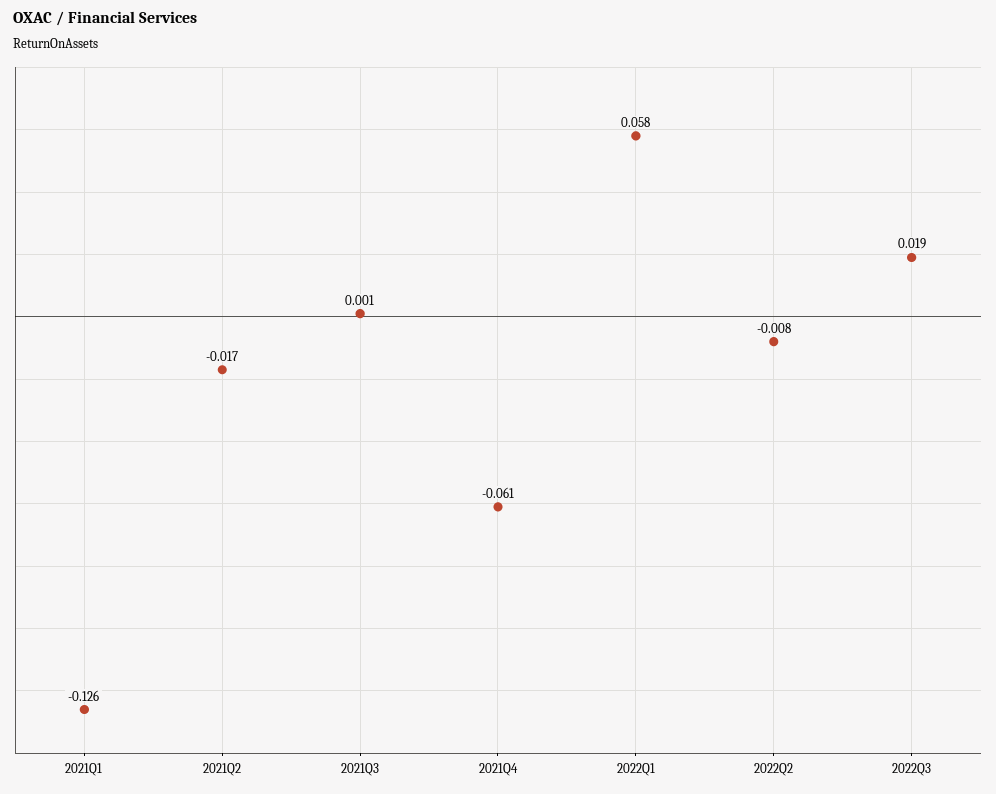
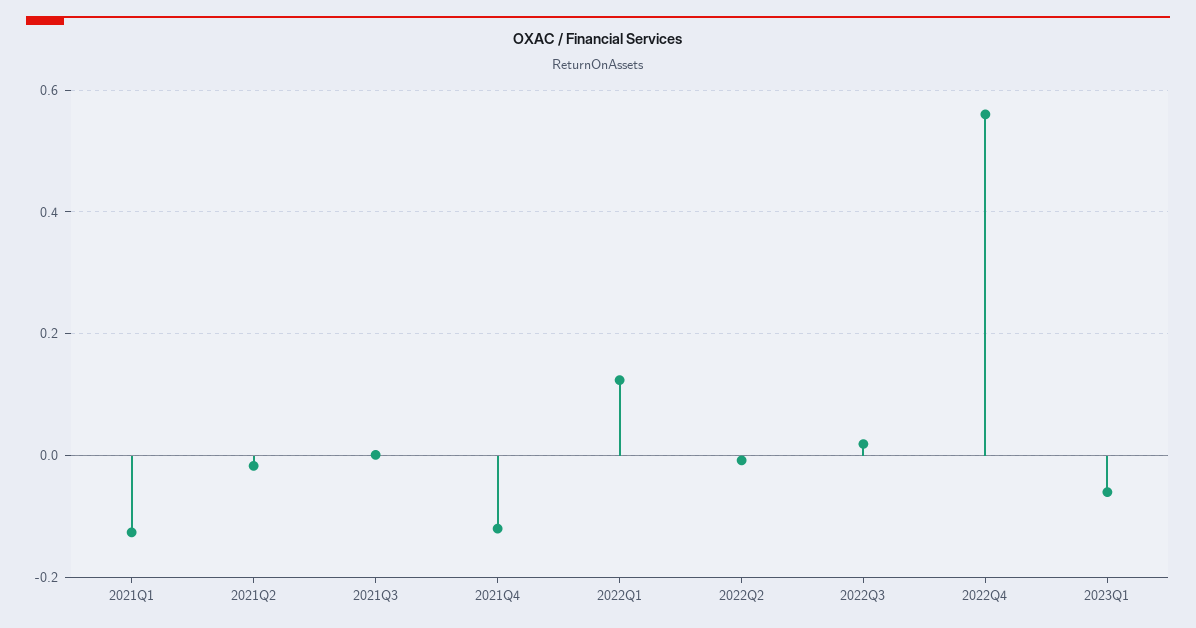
2021Q4: -0.061 -> -0.12
2022Q1: 0.058 -> 0.12
2022Q4: none -> 0.56
2023Q1: none -> -0.06

